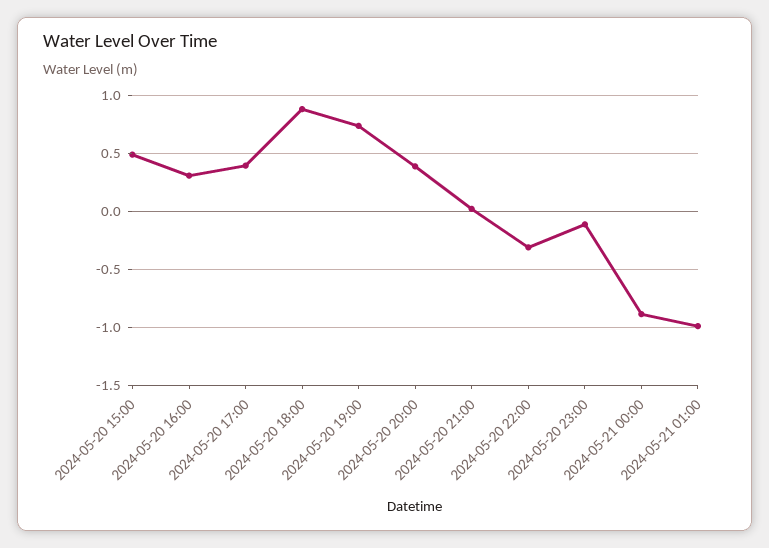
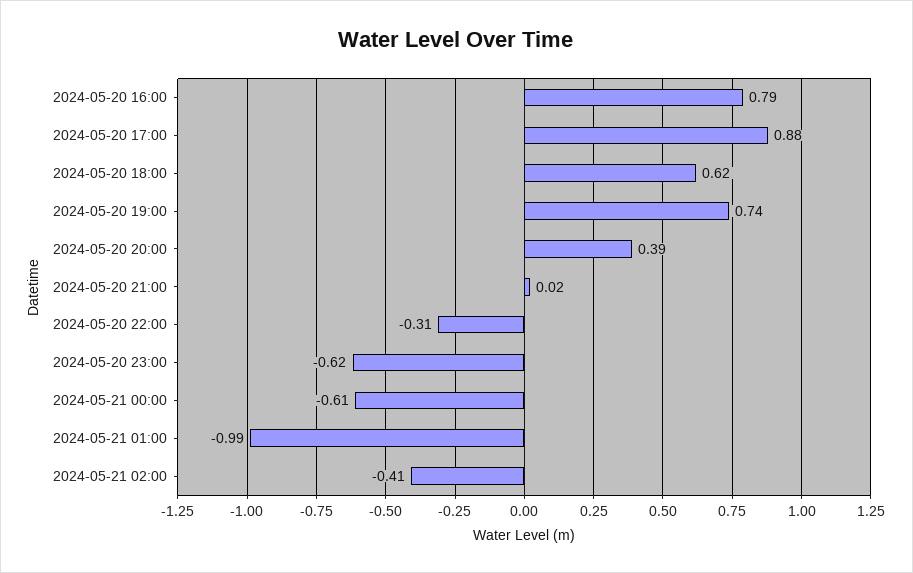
2024-05-20 15:00: 0.5 -> none
2024-05-20 16:00: 0.3 -> 0.79
2024-05-20 17:00: 0.4 -> 0.88
2024-05-20 18:00: 0.9 -> 0.62
2024-05-20 23:00: -0.1 -> -0.62
2024-05-21 00:00: -0.9 -> -0.61
2024-05-21 02:00: none -> -0.41

